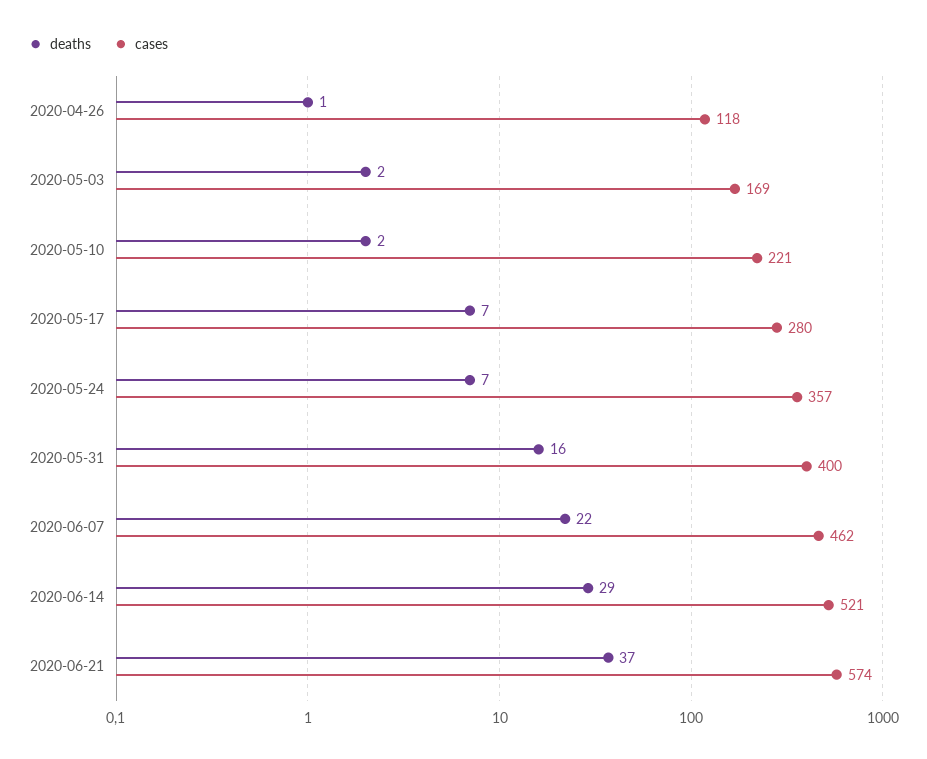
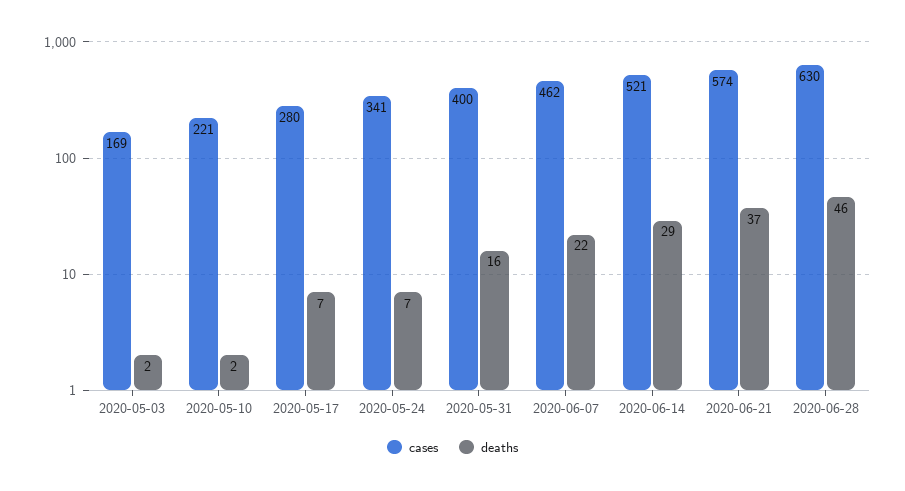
deaths, 2020-04-26: 1 -> none
cases, 2020-04-26: 118 -> none
cases, 2020-05-24: 357 -> 341
cases, 2020-06-28: none -> 630
deaths, 2020-06-28: none -> 46

